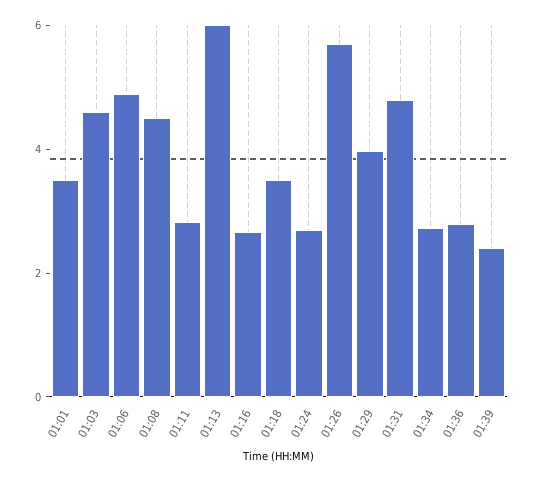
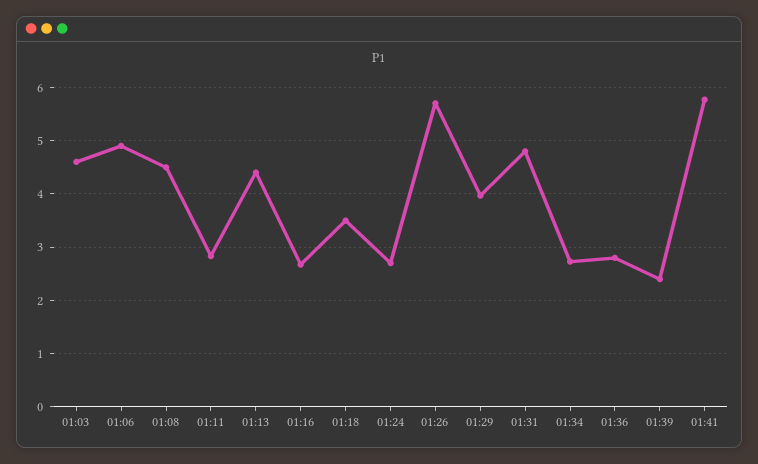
01:01: 3.5 -> none
01:13: 6 -> 4.4
01:41: none -> 5.8

